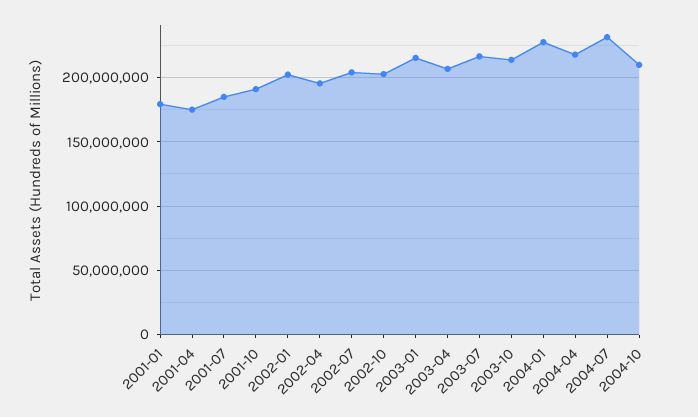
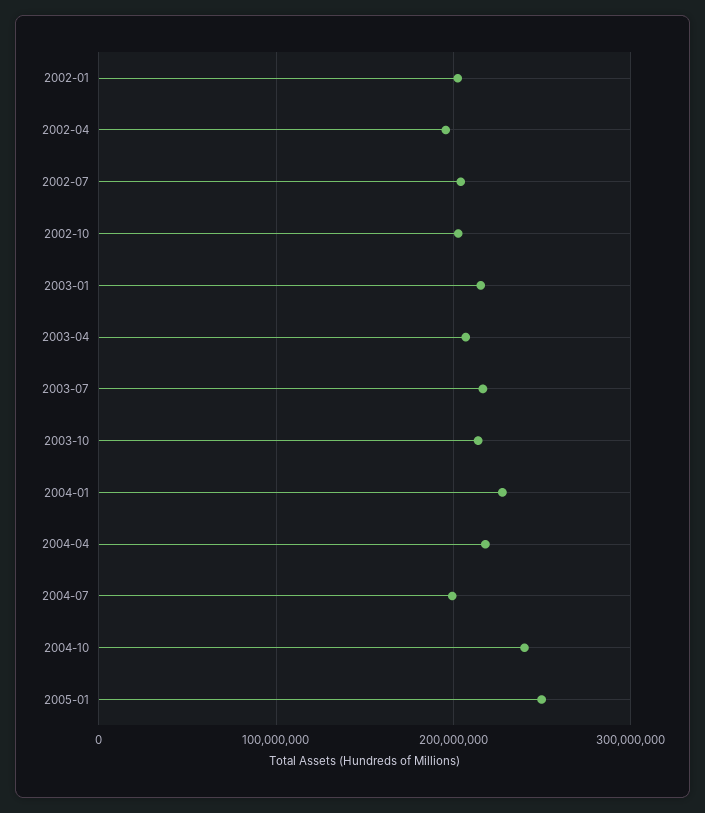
2001-01: 180000000 -> none
2001-04: 175000000 -> none
2001-07: 185000000 -> none
2001-10: 190000000 -> none
2004-07: 230000000 -> 200000000
2004-10: 210000000 -> 240000000
2005-01: none -> 250000000

